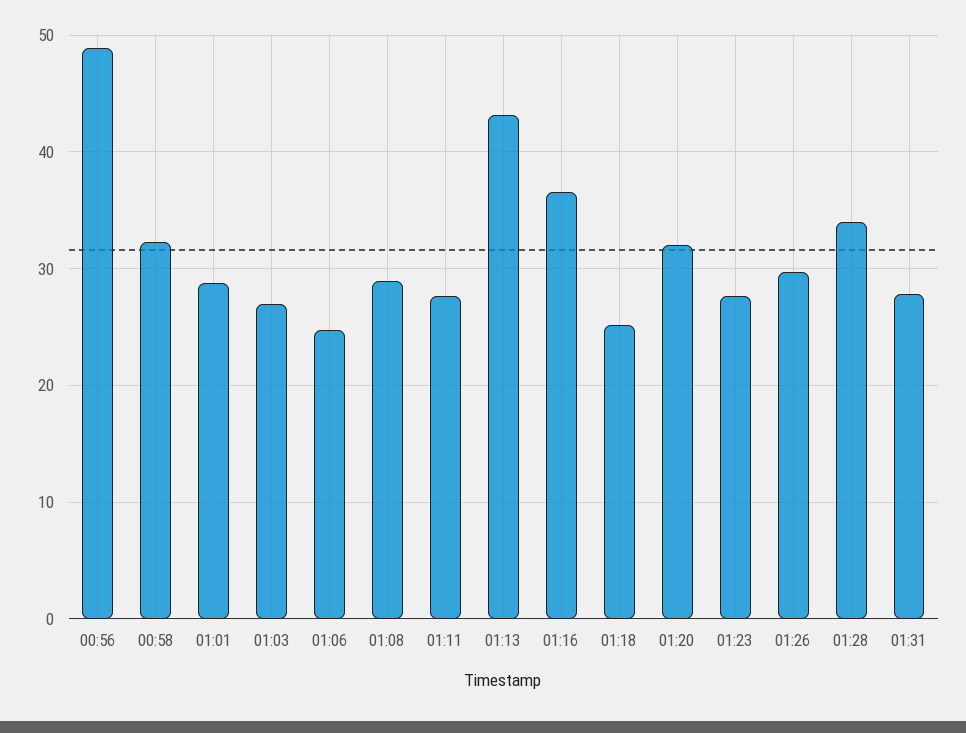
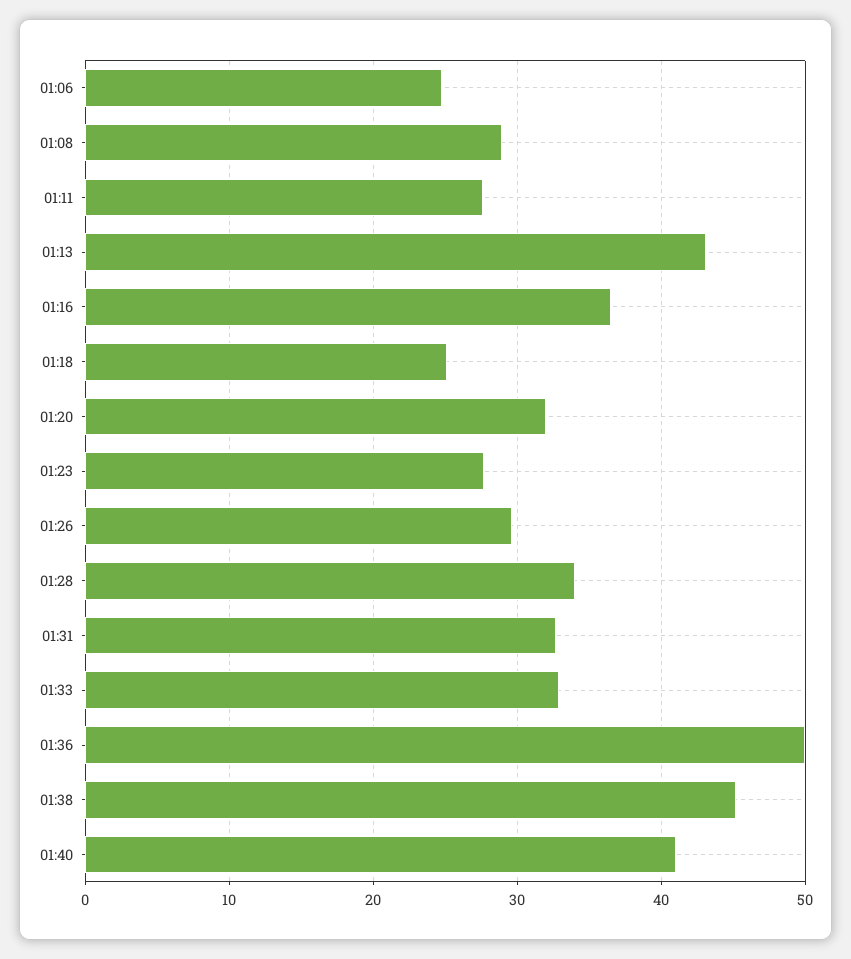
00:56: 49 -> none
00:58: 32 -> none
01:01: 29 -> none
01:03: 27 -> none
01:31: 28 -> 33
01:33: none -> 33
01:36: none -> 50
01:38: none -> 45
01:40: none -> 41

